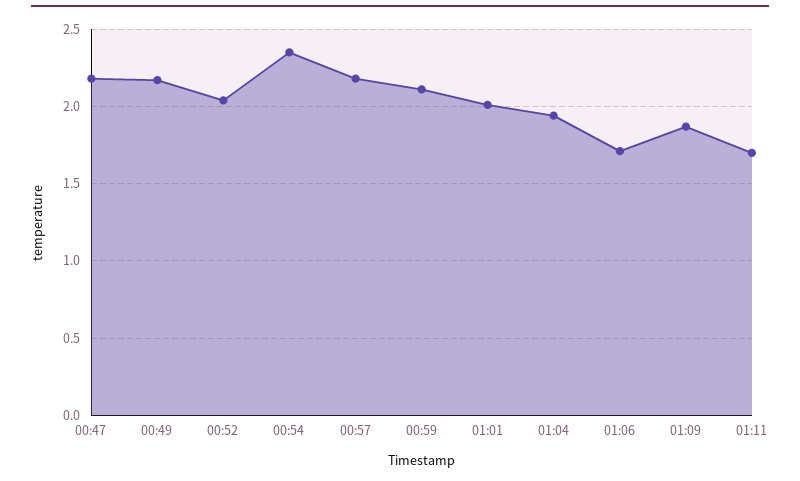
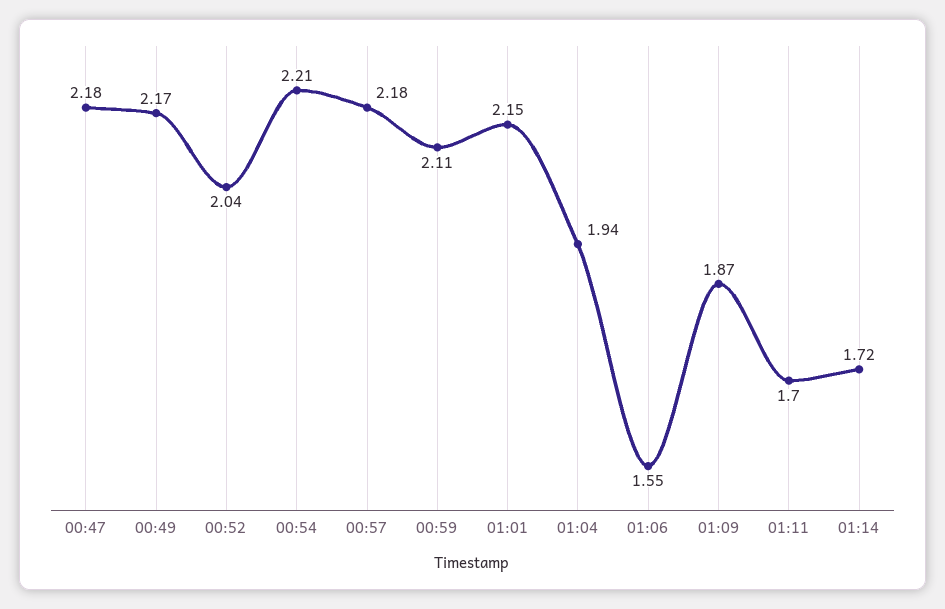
00:54: 2.35 -> 2.21
01:01: 2 -> 2.15
01:06: 1.7 -> 1.55
01:14: none -> 1.72

